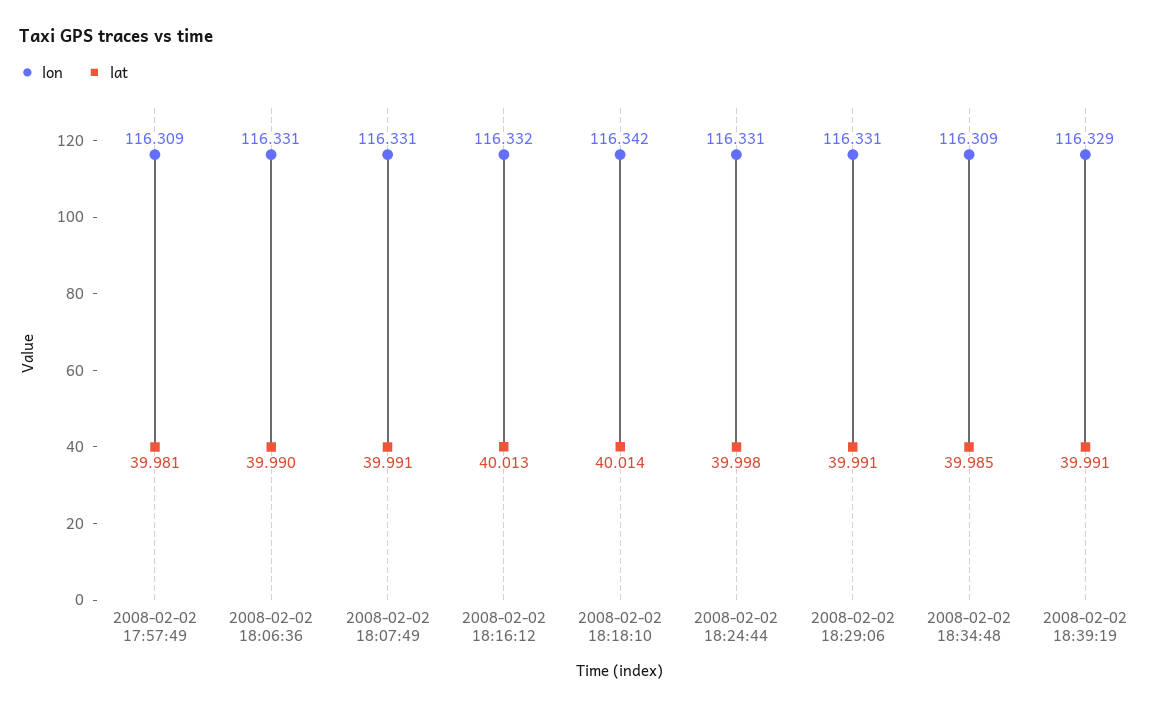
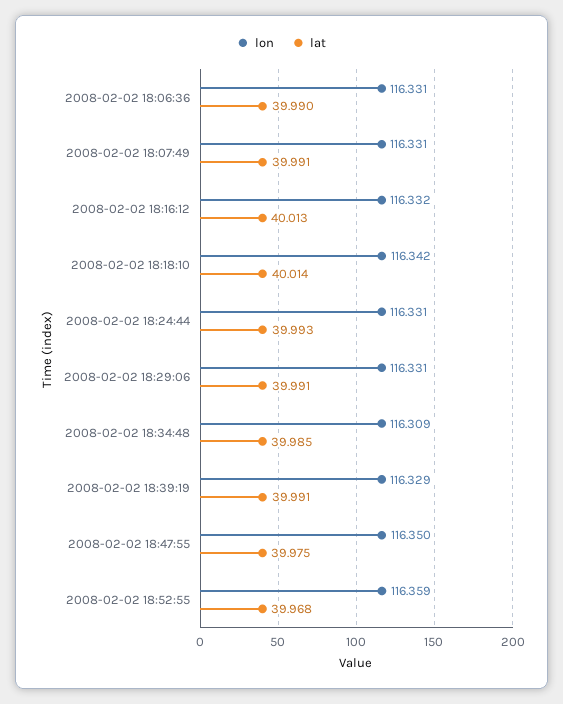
lon, 2008-02-02 17:57:49: 116.309 -> none
lat, 2008-02-02 17:57:49: 39.981 -> none
lat, 2008-02-02 18:24:44: 39.998 -> 39.993
lon, 2008-02-02 18:47:55: none -> 116.35
lat, 2008-02-02 18:47:55: none -> 39.975
lon, 2008-02-02 18:52:55: none -> 116.359
lat, 2008-02-02 18:52:55: none -> 39.968

